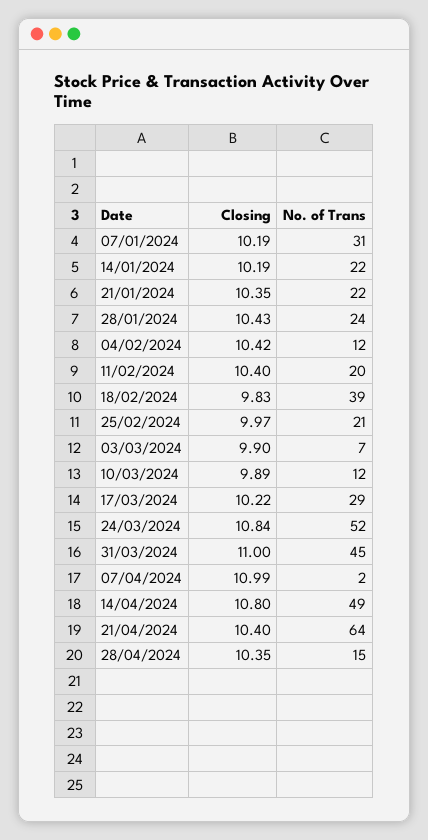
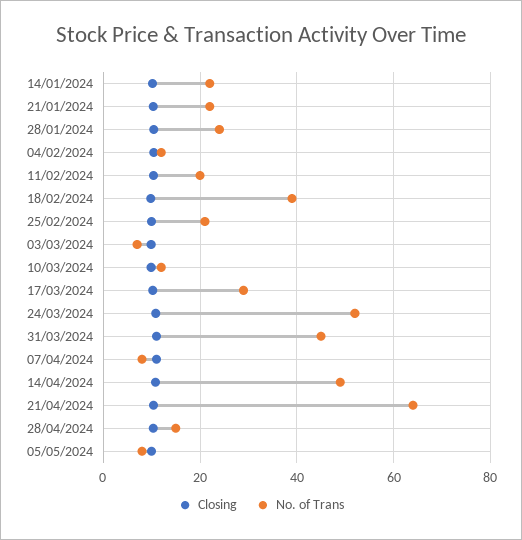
Closing, 07/01/2024: 10.19 -> none
No. of Trans, 07/01/2024: 31 -> none
No. of Trans, 07/04/2024: 2 -> 8
Closing, 05/05/2024: none -> 10
No. of Trans, 05/05/2024: none -> 8

